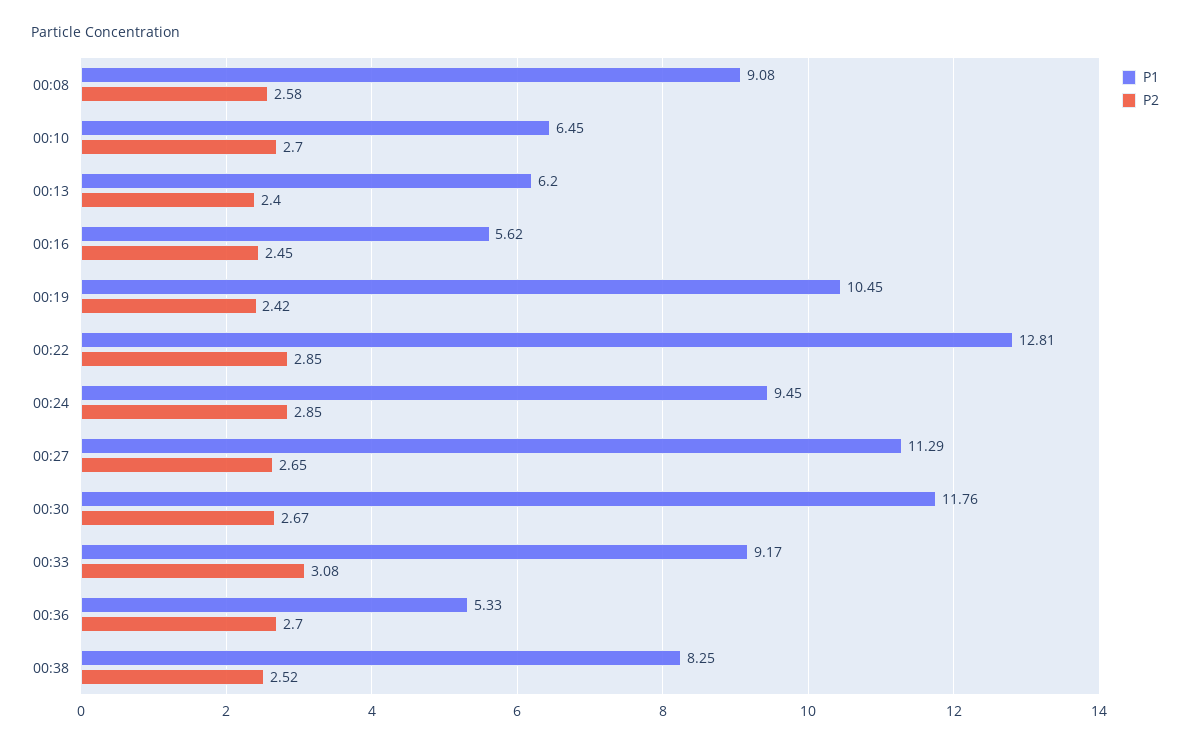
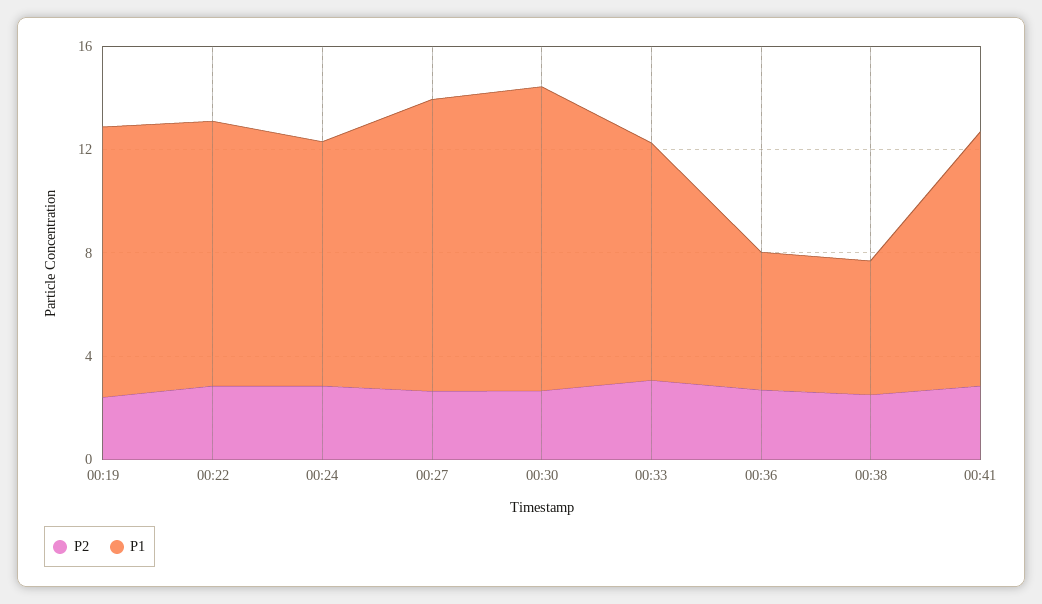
P1, 00:08: 9.08 -> none
P2, 00:08: 2.58 -> none
P1, 00:10: 6.45 -> none
P2, 00:10: 2.7 -> none
P1, 00:13: 6.2 -> none
P2, 00:13: 2.4 -> none
P1, 00:16: 5.62 -> none
P2, 00:16: 2.45 -> none
P1, 00:22: 12.81 -> 10
P1, 00:38: 8.25 -> 5
P2, 00:41: none -> 3
P1, 00:41: none -> 10

